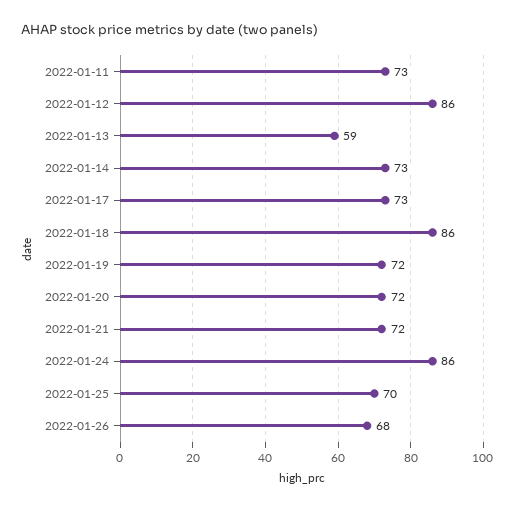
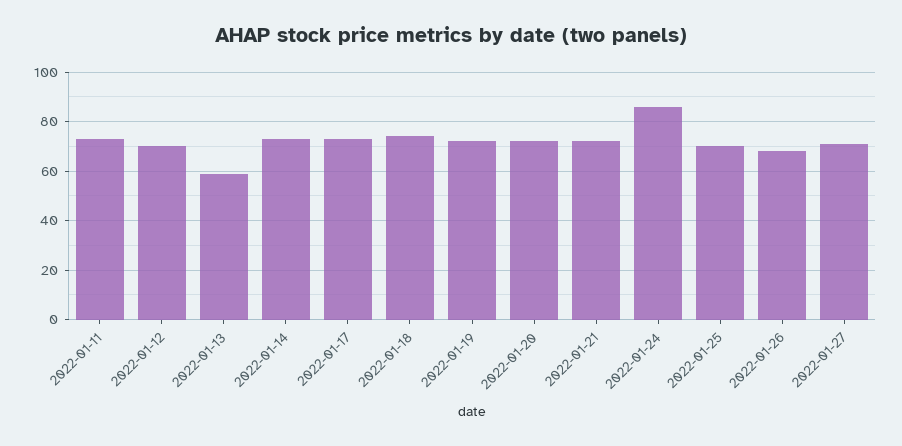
2022-01-12: 86 -> 70
2022-01-18: 86 -> 75
2022-01-27: none -> 70

